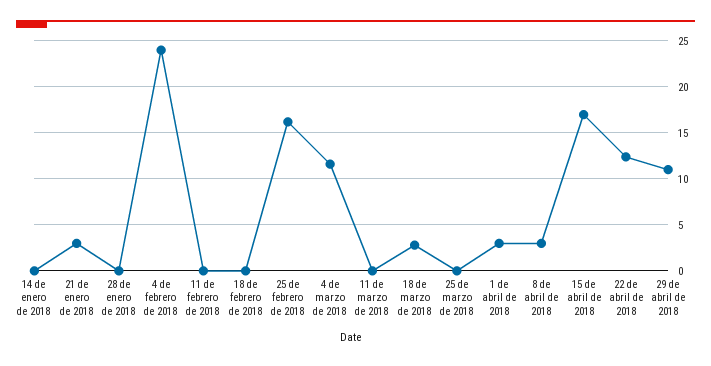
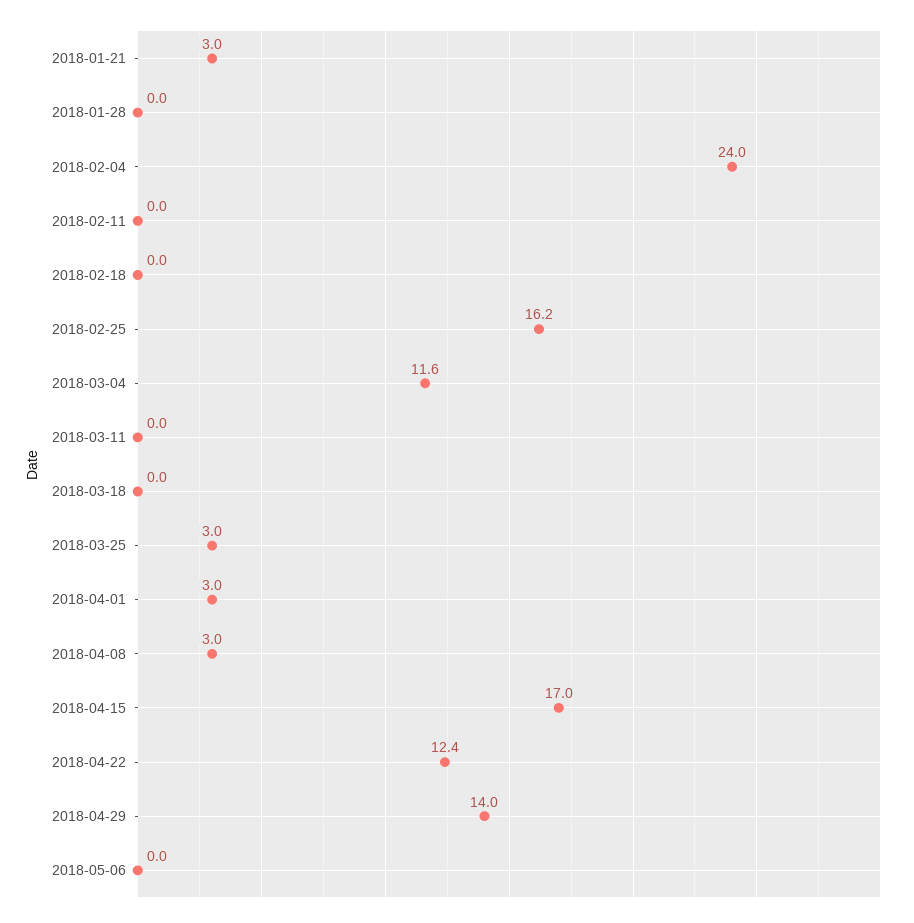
14 de enero de 2018: 0 -> none
18 de marzo de 2018: 3 -> 0
25 de marzo de 2018: 0 -> 3
29 de abril de 2018: 11 -> 14
2018-05-06: none -> 0

